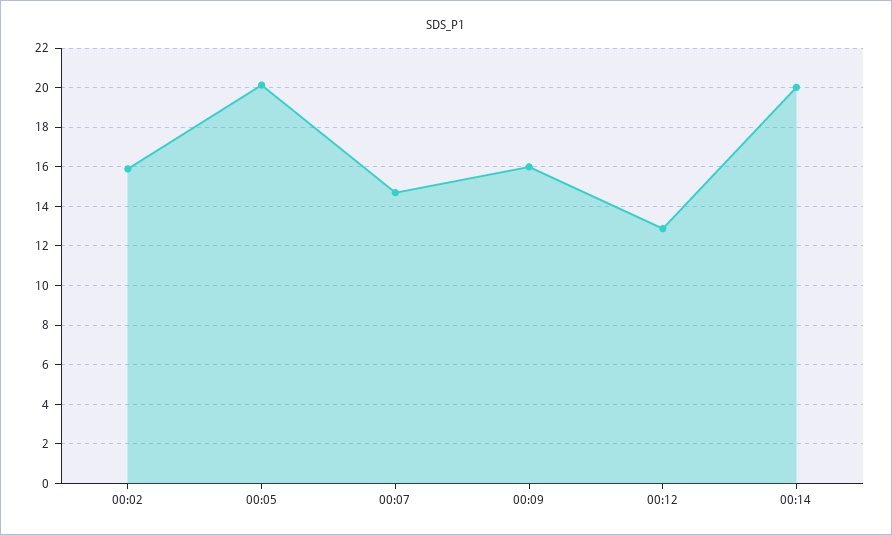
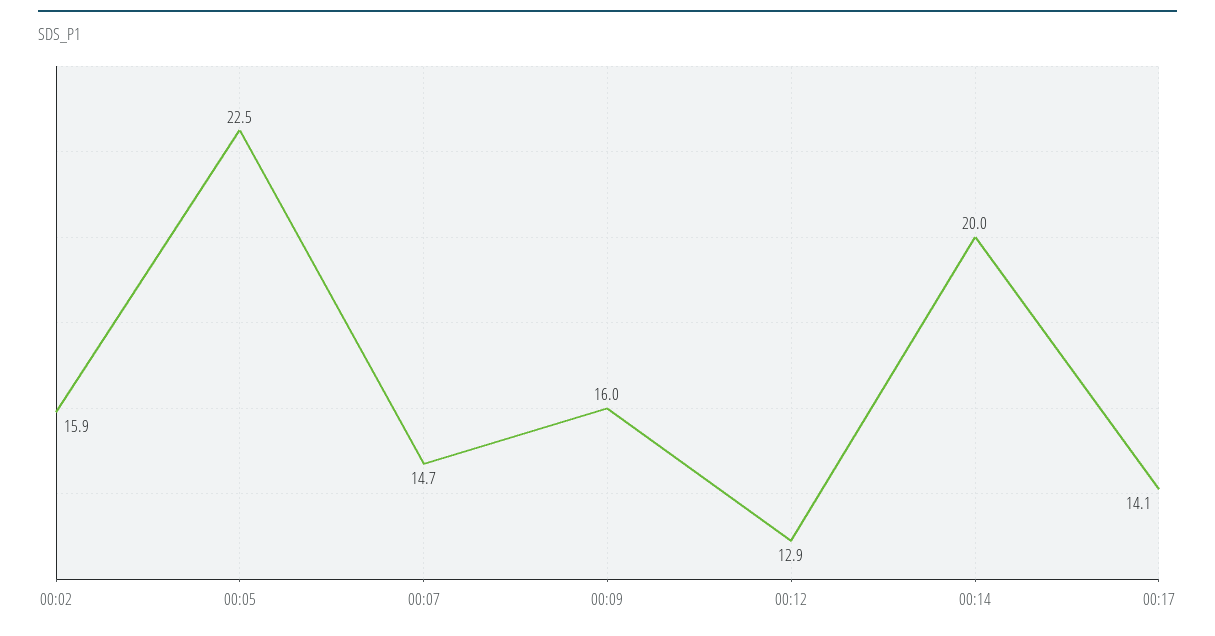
00:05: 20 -> 22.5
00:17: none -> 14.1

